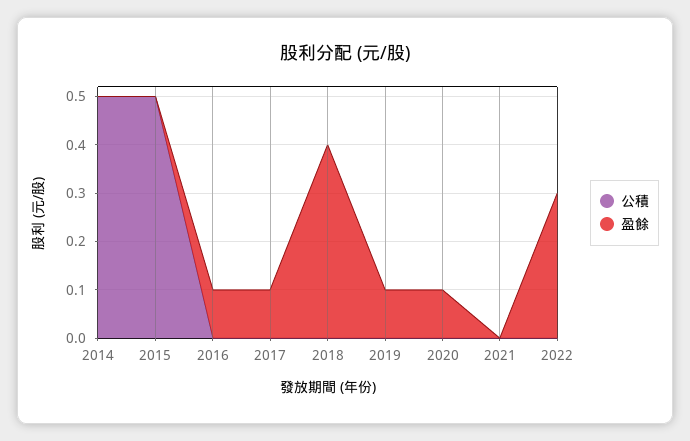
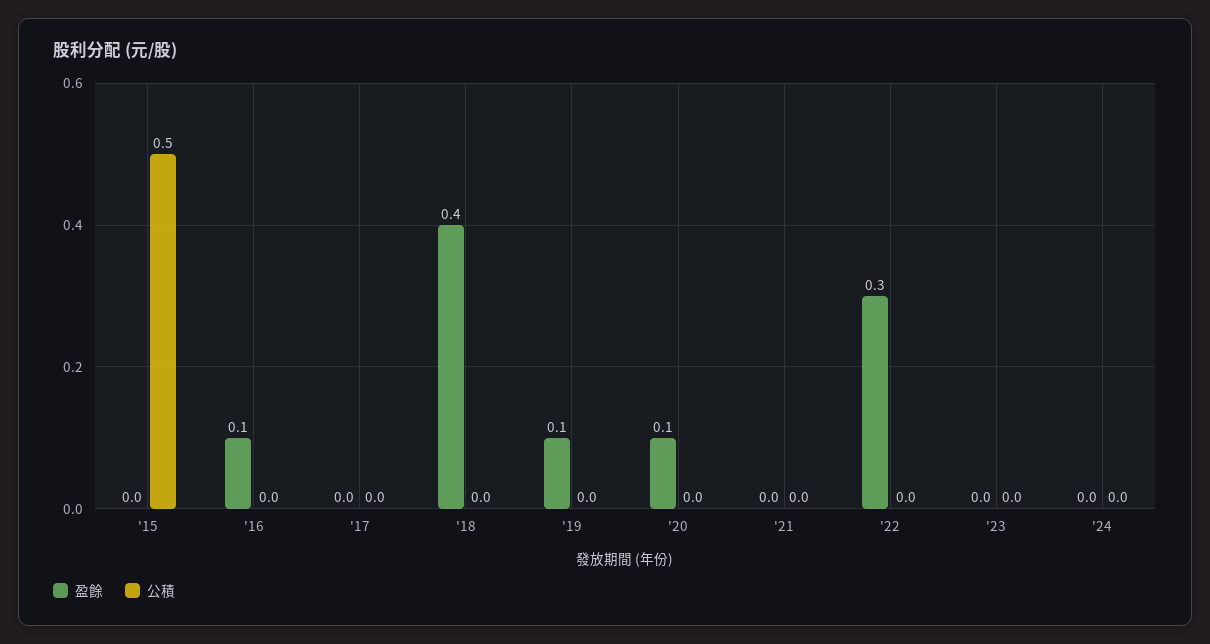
公積, 2014: 0.5 -> none
盈餘, 2014: 0 -> none
盈餘, 2017: 0.1 -> 0
盈餘, '23: none -> 0
公積, '23: none -> 0
盈餘, '24: none -> 0
公積, '24: none -> 0

